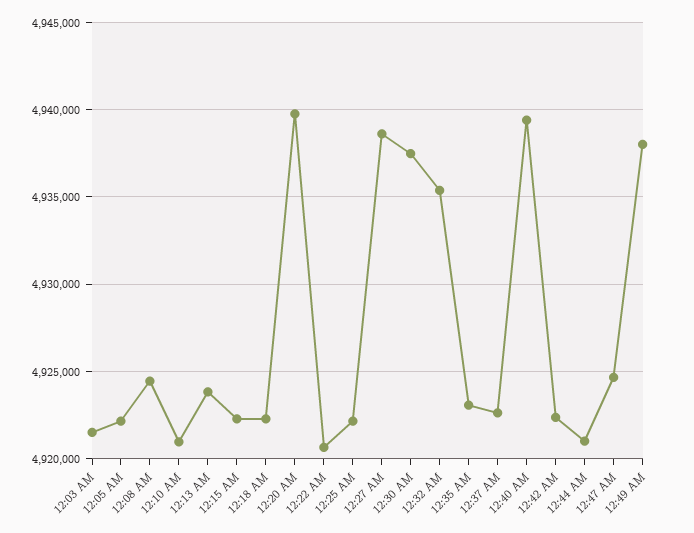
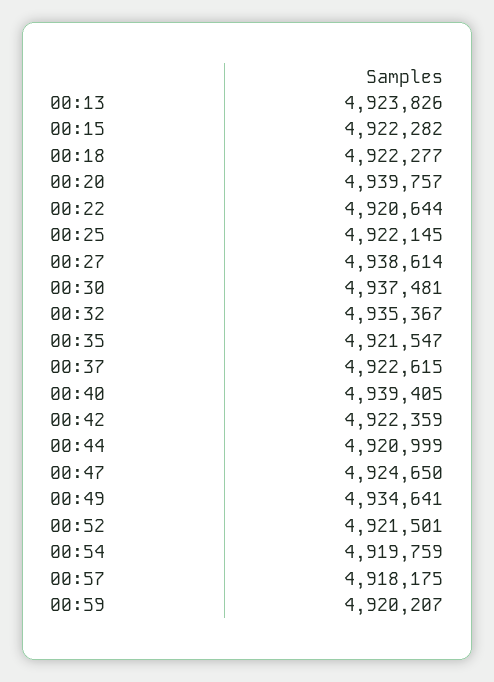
12:03 AM: 4921500 -> none
12:05 AM: 4922000 -> none
12:08 AM: 4924500 -> none
12:10 AM: 4921000 -> none
12:35 AM: 4923000 -> 4921547
12:49 AM: 4938000 -> 4934641
00:52: none -> 4921501
00:54: none -> 4919759
00:57: none -> 4918175
00:59: none -> 4920207

